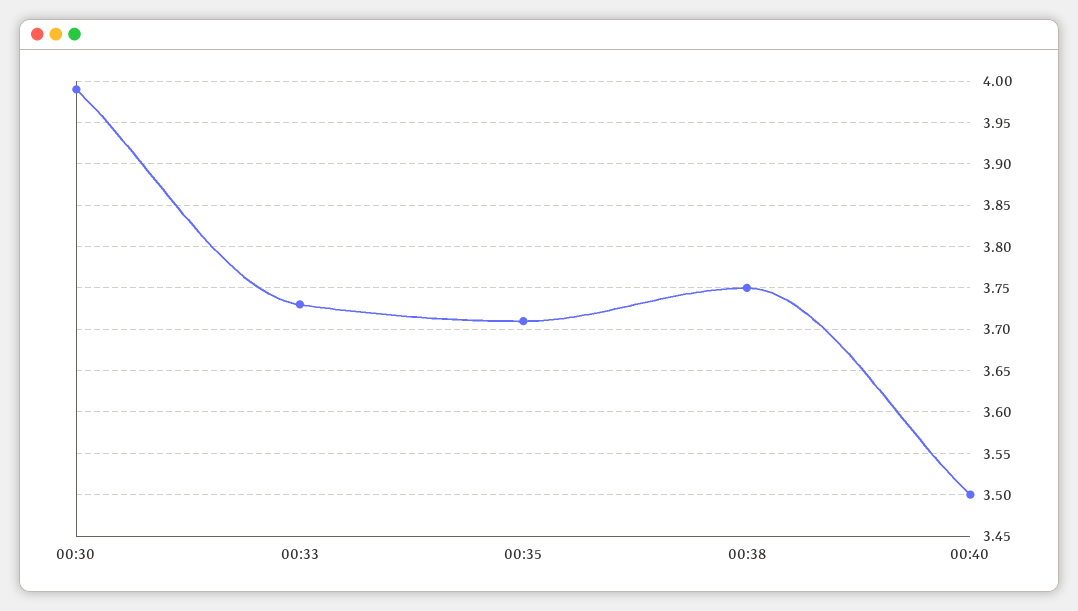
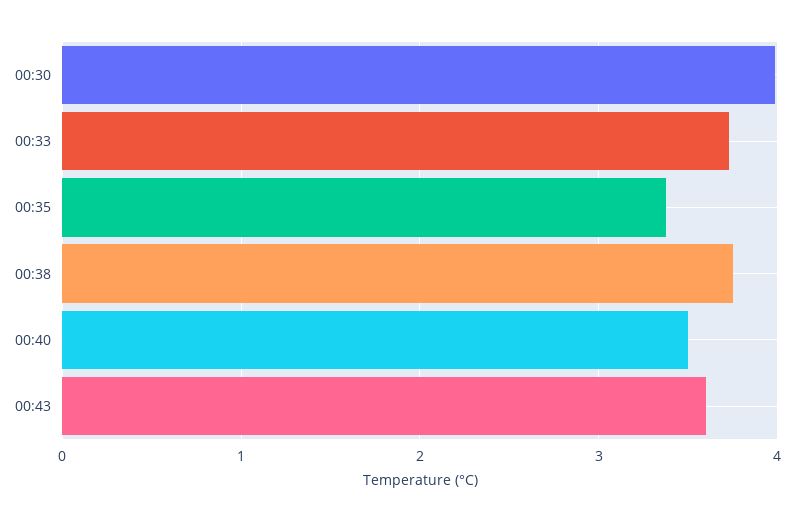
00:35: 3.71 -> 3.4
00:43: none -> 3.6

